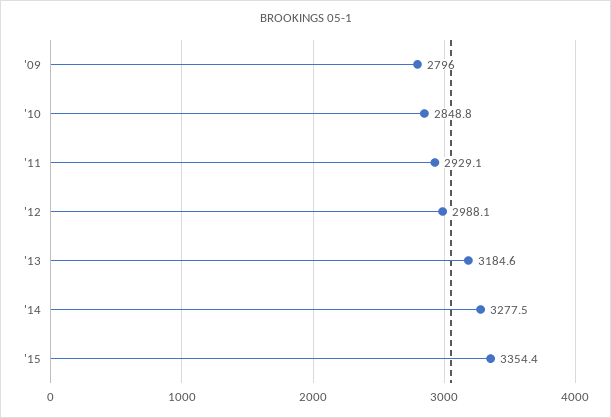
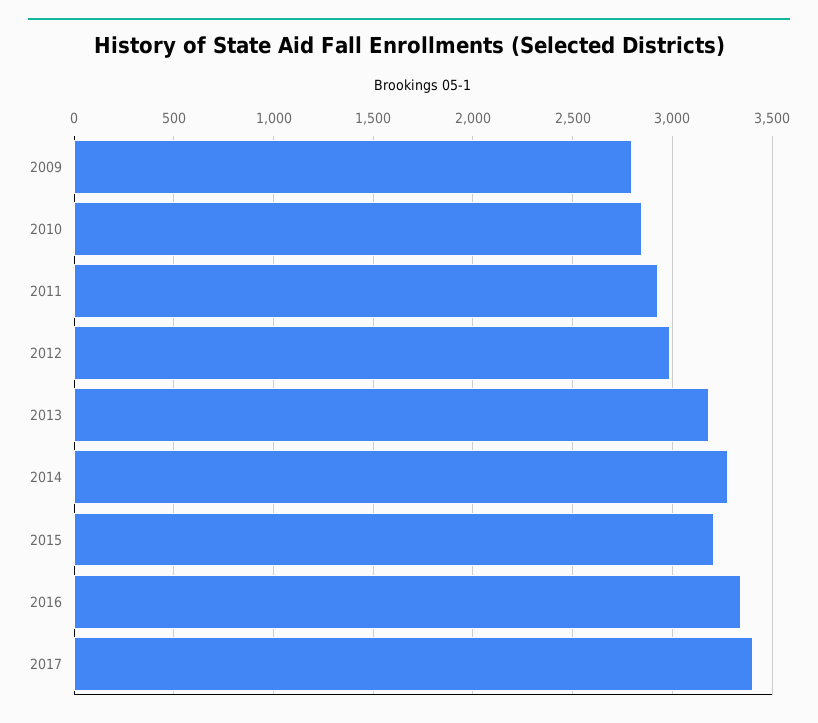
'15: 3354.4 -> 3200
2016: none -> 3350
2017: none -> 3400

